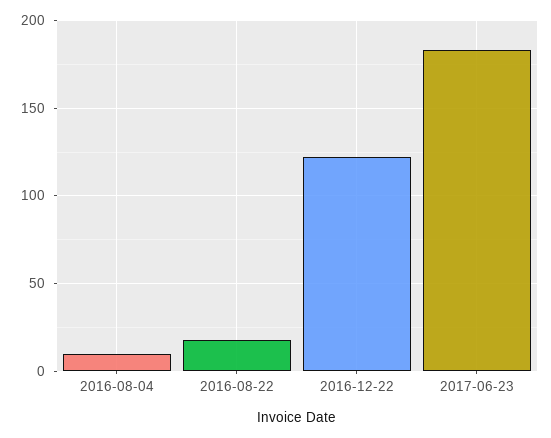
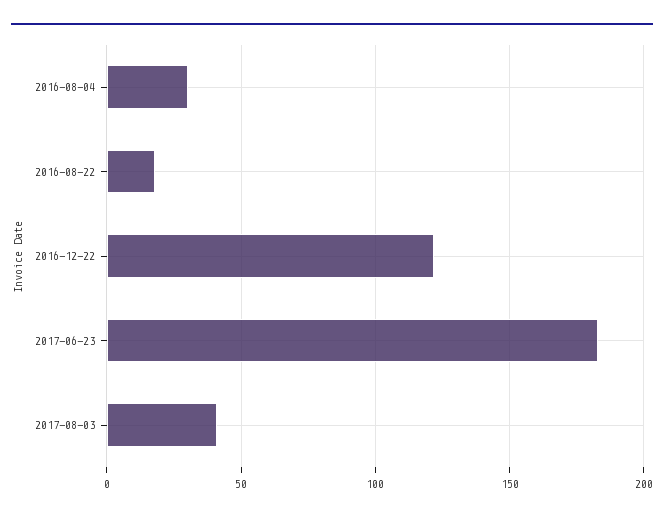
2016-08-04: 10 -> 30
2017-08-03: none -> 40

